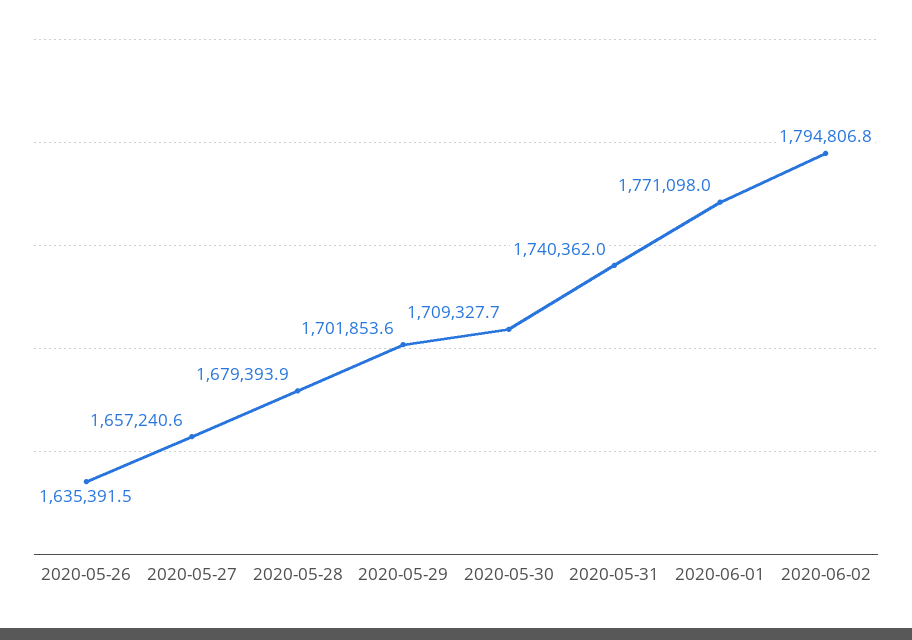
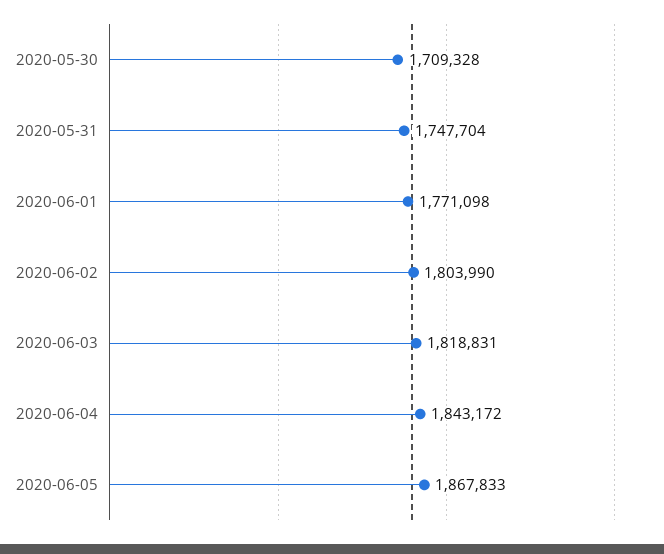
2020-05-26: 1635391.5 -> none
2020-05-27: 1657240.6 -> none
2020-05-28: 1679393.9 -> none
2020-05-29: 1701853.6 -> none
2020-05-31: 1740362 -> 1747704
2020-06-02: 1794806.8 -> 1803990
2020-06-03: none -> 1818831
2020-06-04: none -> 1843172
2020-06-05: none -> 1867833

